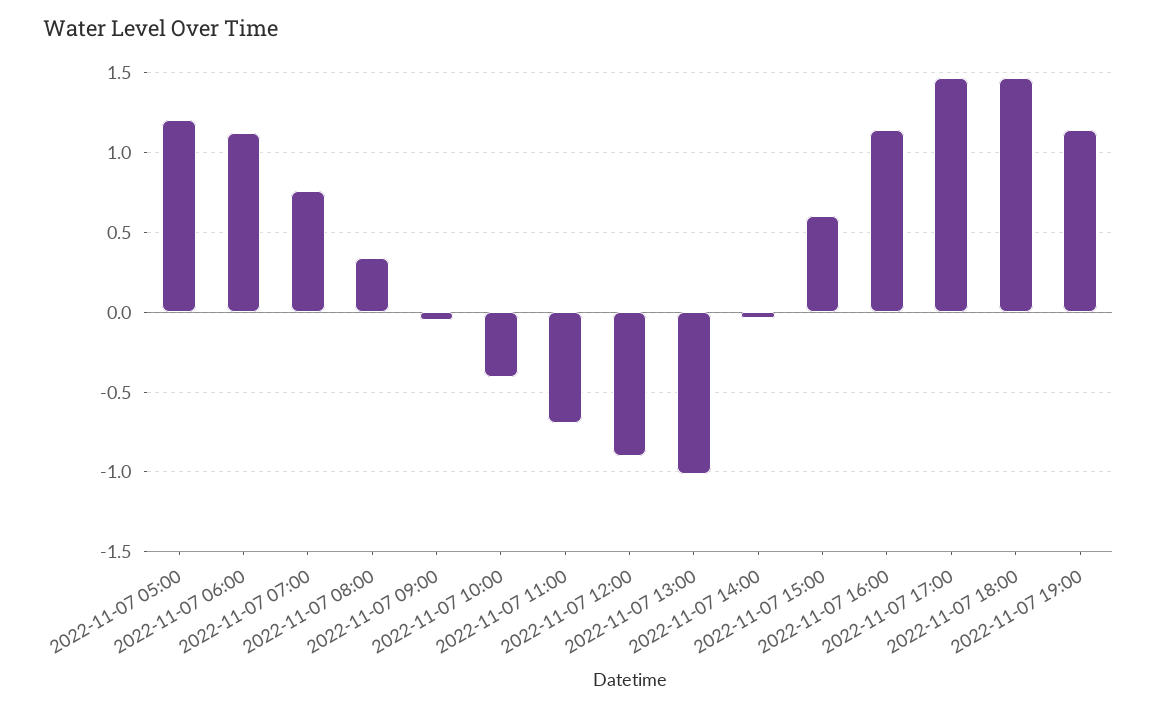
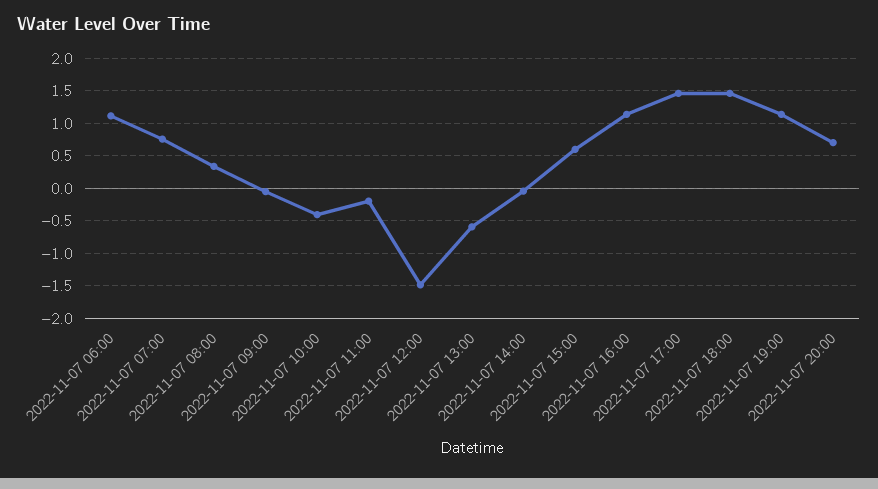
2022-11-07 05:00: 1.2 -> none
2022-11-07 11:00: -0.7 -> -0.2
2022-11-07 12:00: -0.9 -> -1.5
2022-11-07 13:00: -1 -> -0.6
2022-11-07 20:00: none -> 0.7

